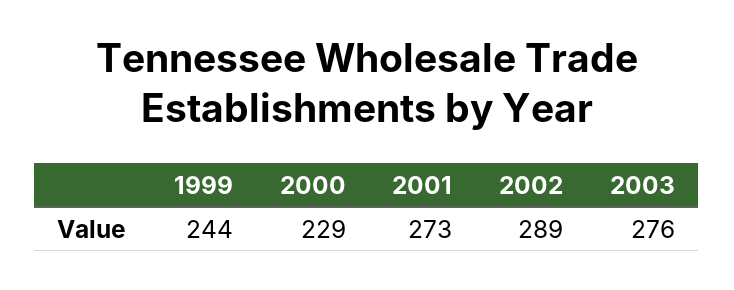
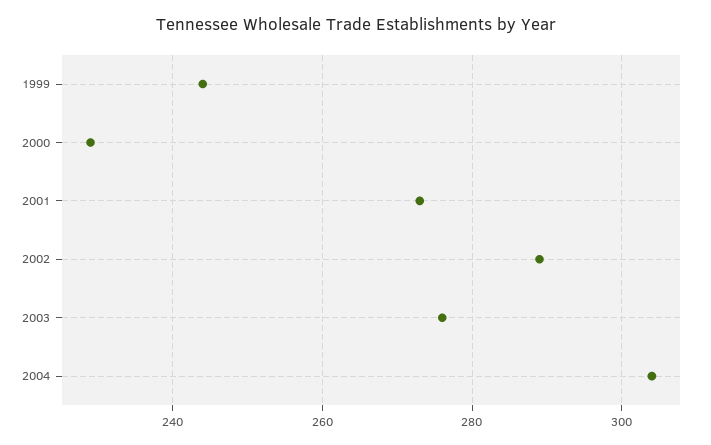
2004: none -> 305

